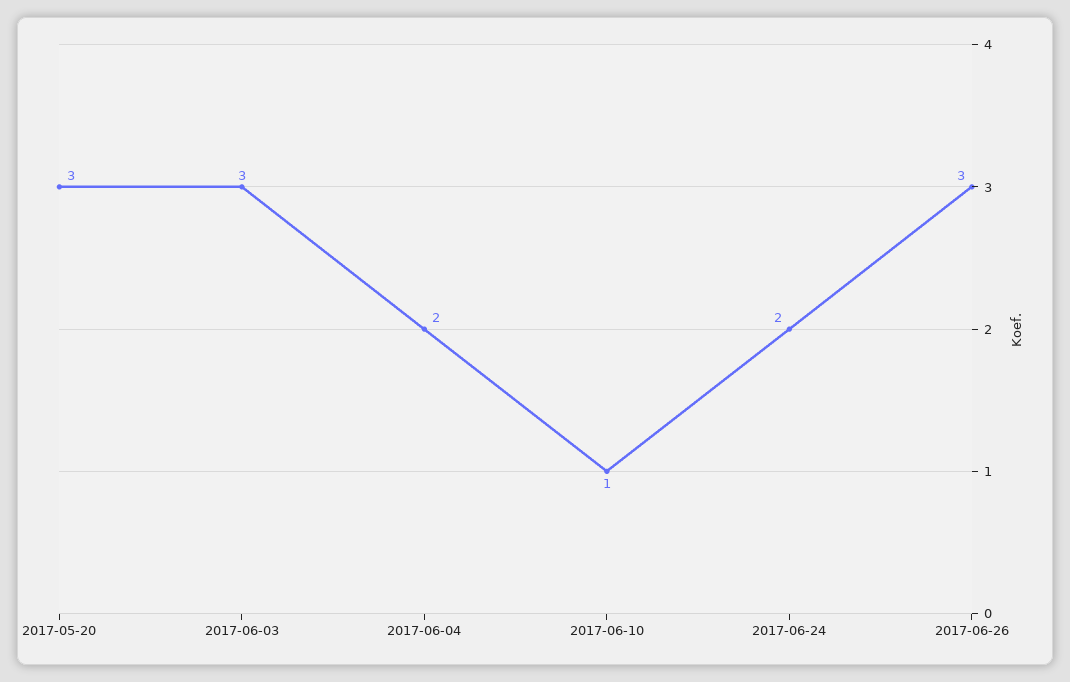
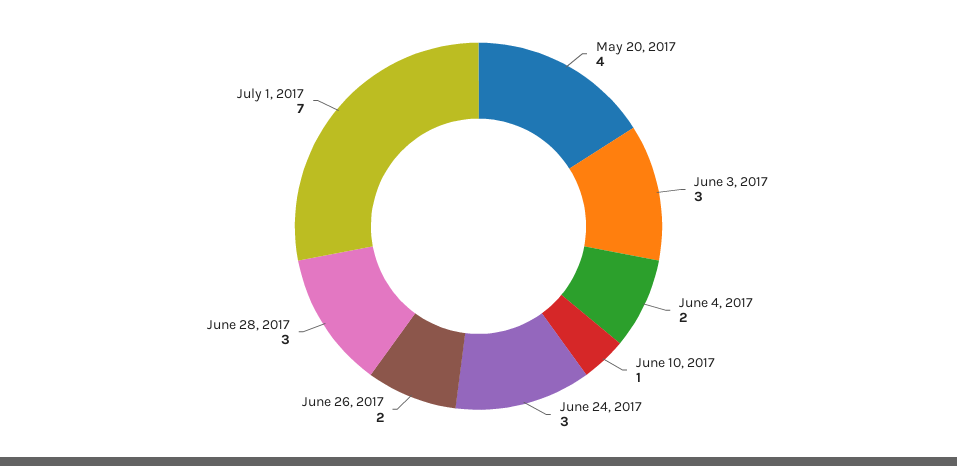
2017-05-20: 3 -> 4
2017-06-24: 2 -> 3
2017-06-26: 3 -> 2
June 28, 2017: none -> 3
July 1, 2017: none -> 7

